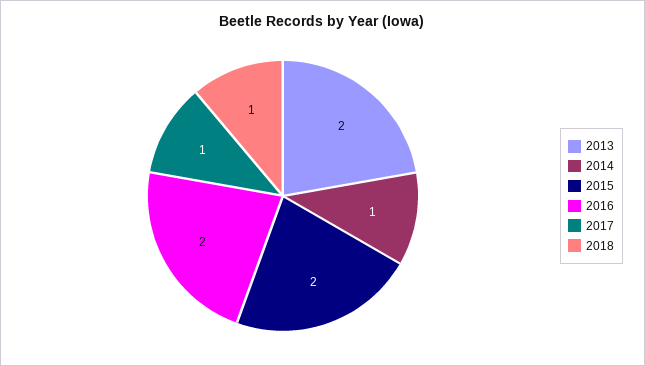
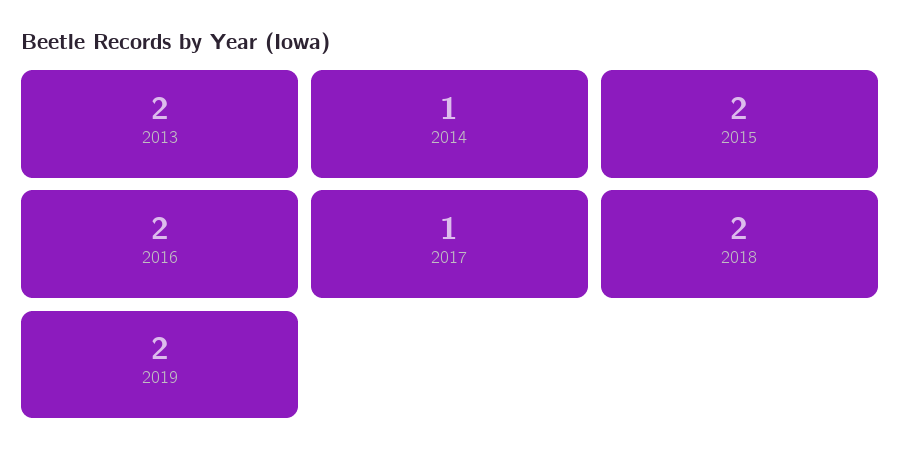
2018: 1 -> 2
2019: none -> 2

